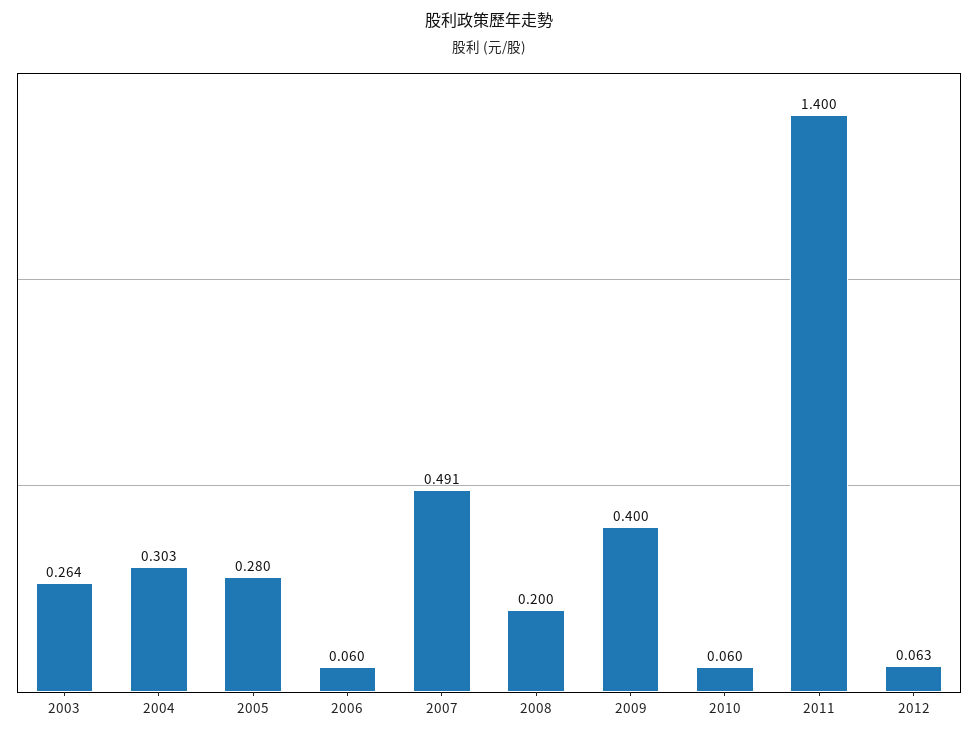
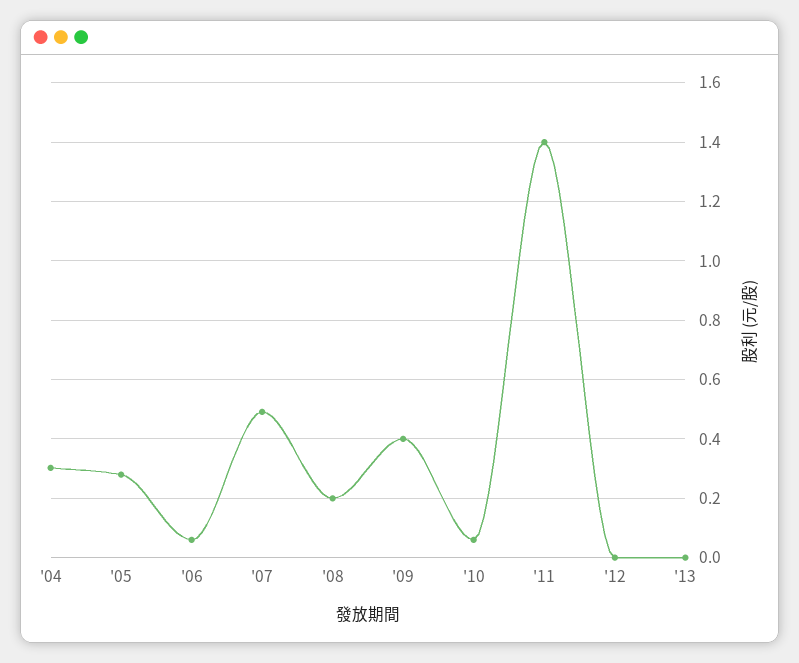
2003: 0.264 -> none
2012: 0.063 -> 0
'13: none -> 0

